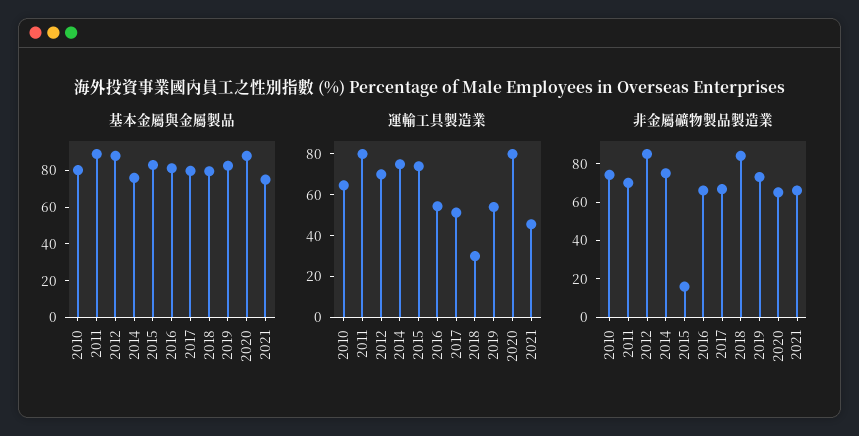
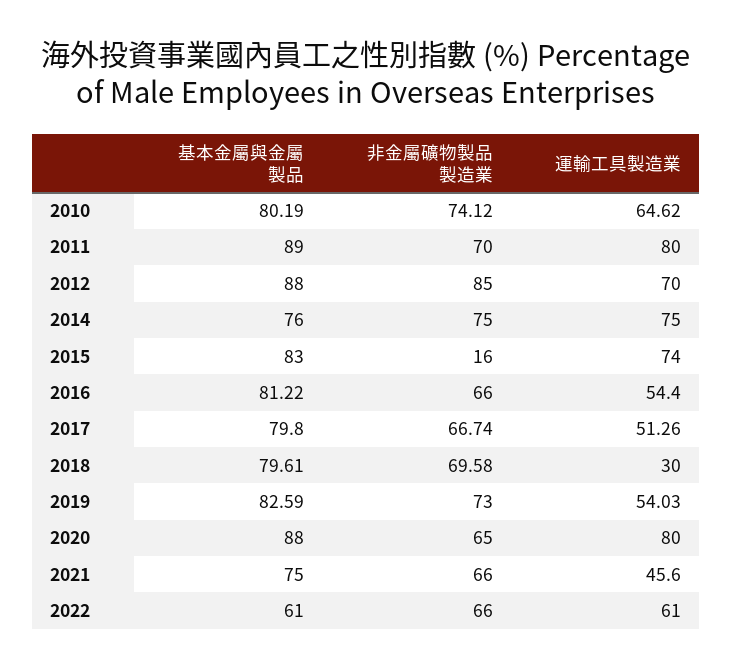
非金屬礦物製品製造業, 2018: 85 -> 69.58
基本金屬與金屬製品, 2022: none -> 61
非金屬礦物製品製造業, 2022: none -> 66
運輸工具製造業, 2022: none -> 61

